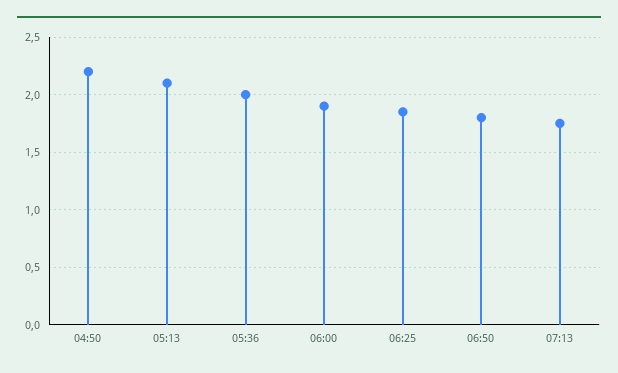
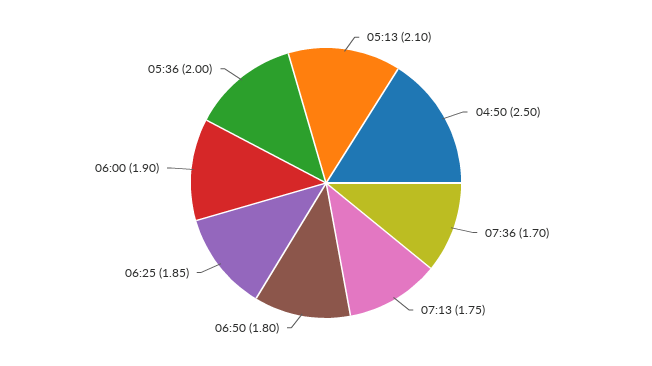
04:50: 2.2 -> 2.5
07:36: none -> 1.7

